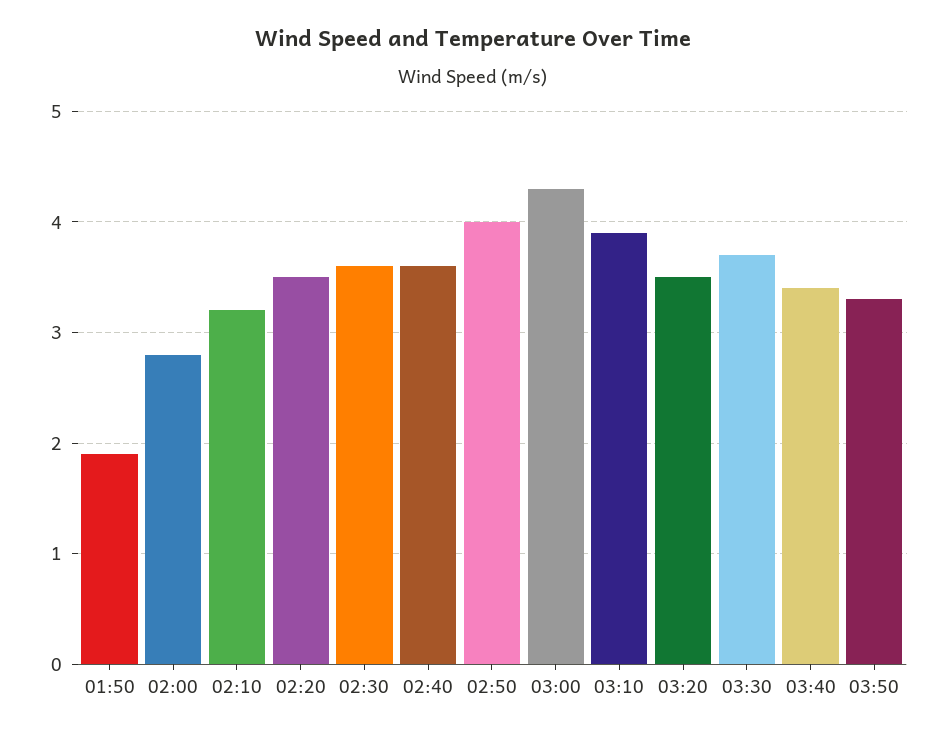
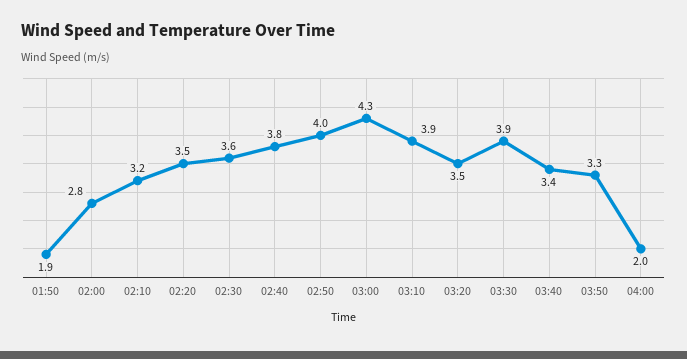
02:40: 3.6 -> 3.8
03:30: 3.7 -> 3.9
04:00: none -> 2

